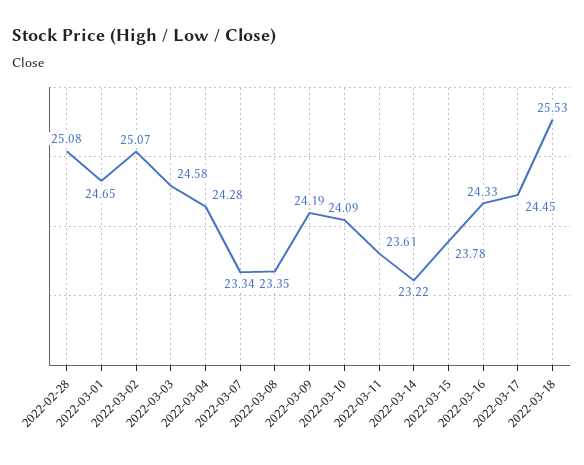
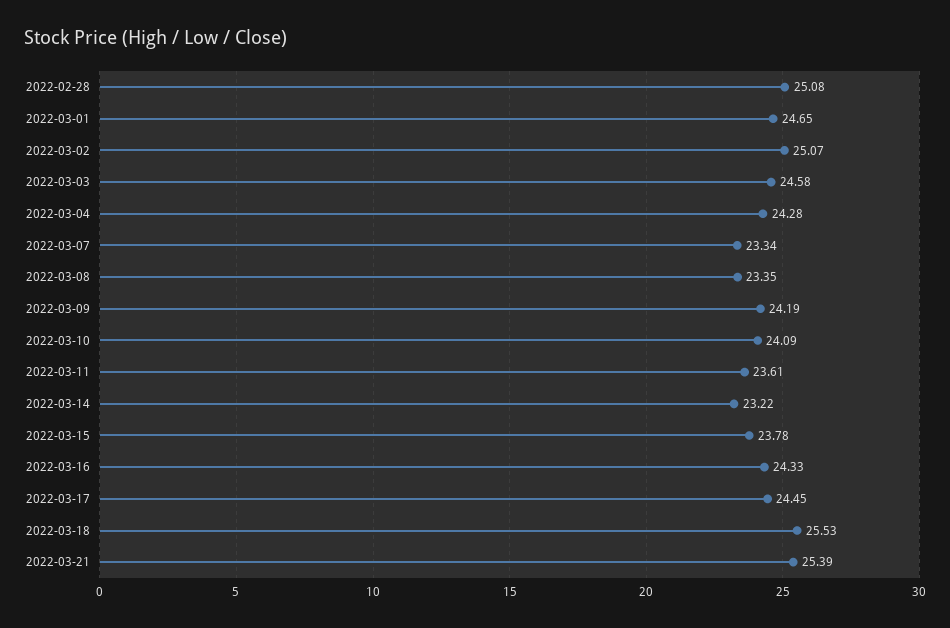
2022-03-21: none -> 25.39

